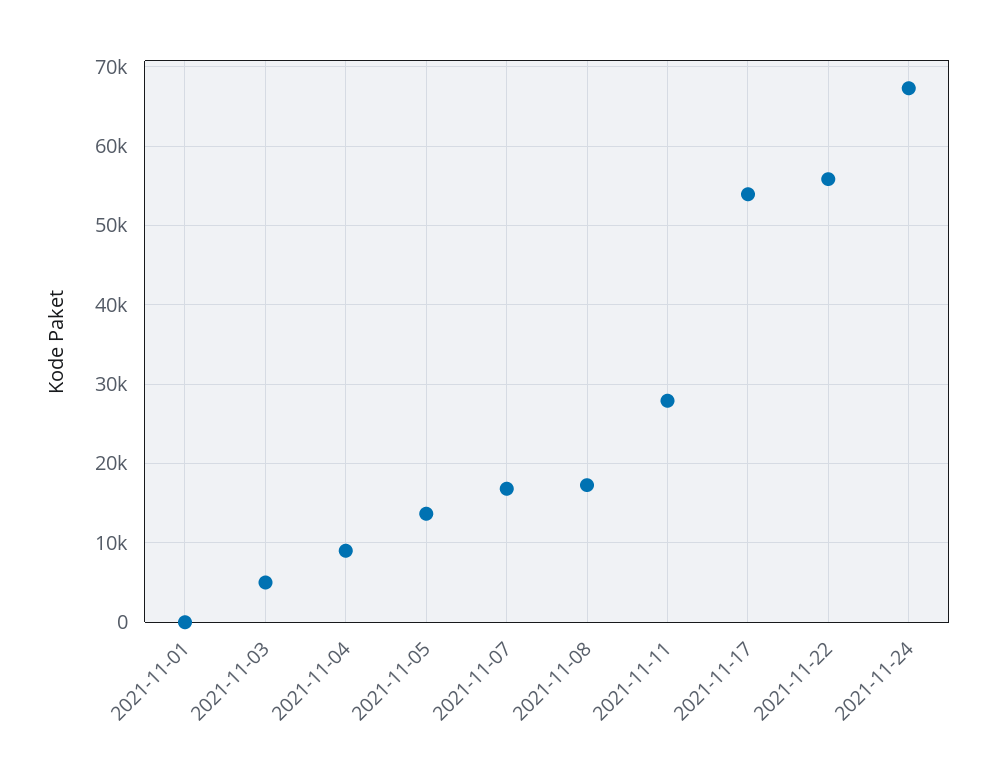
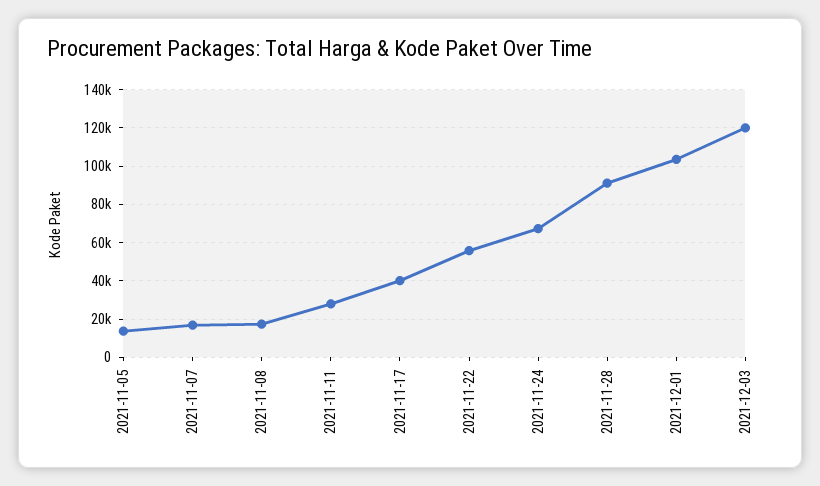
2021-11-01: 0 -> none
2021-11-03: 5000 -> none
2021-11-04: 9000 -> none
2021-11-17: 54000 -> 40000
2021-11-28: none -> 90000
2021-12-01: none -> 105000
2021-12-03: none -> 120000

